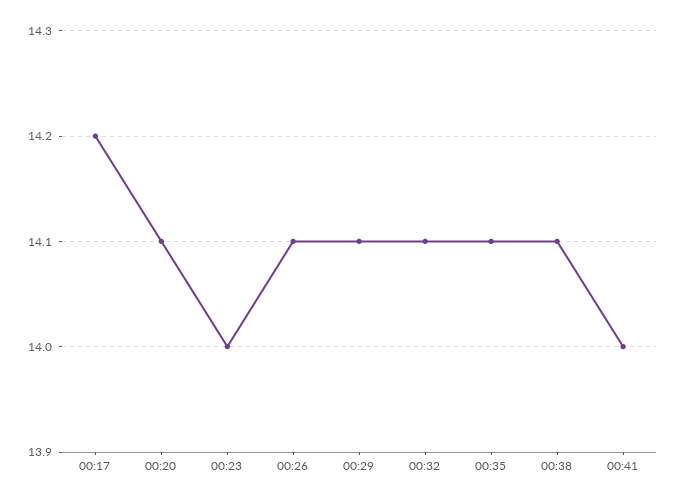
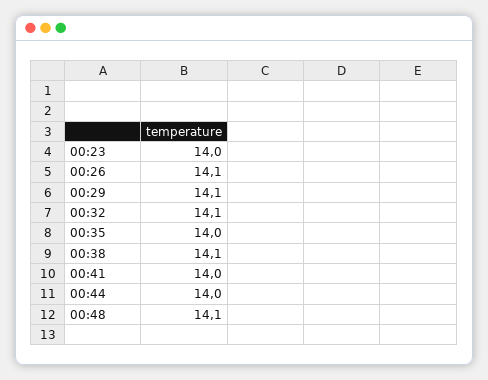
00:17: 14.2 -> none
00:20: 14.1 -> none
00:35: 14.1 -> 14
00:44: none -> 14
00:48: none -> 14.1

